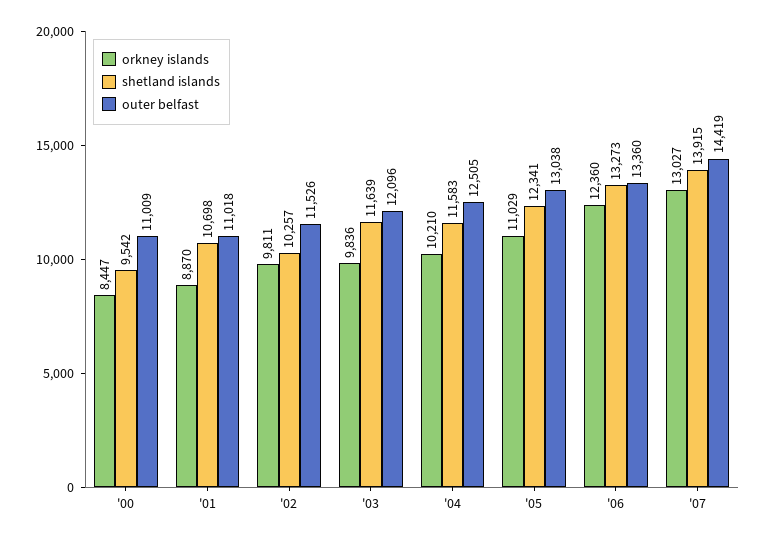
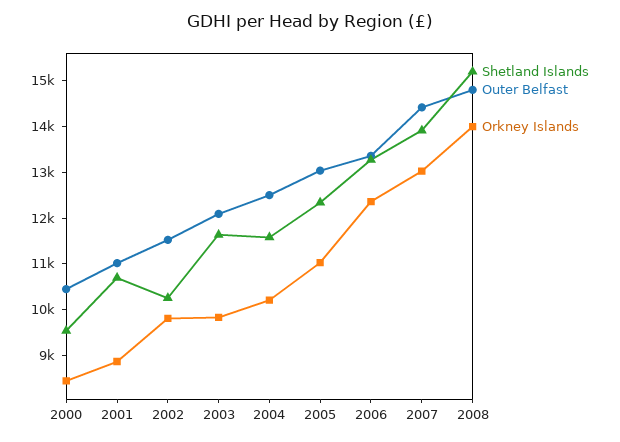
outer belfast, '00: 11009 -> 10400
shetland islands, 2008: none -> 15200
outer belfast, 2008: none -> 14800
orkney islands, 2008: none -> 14000

